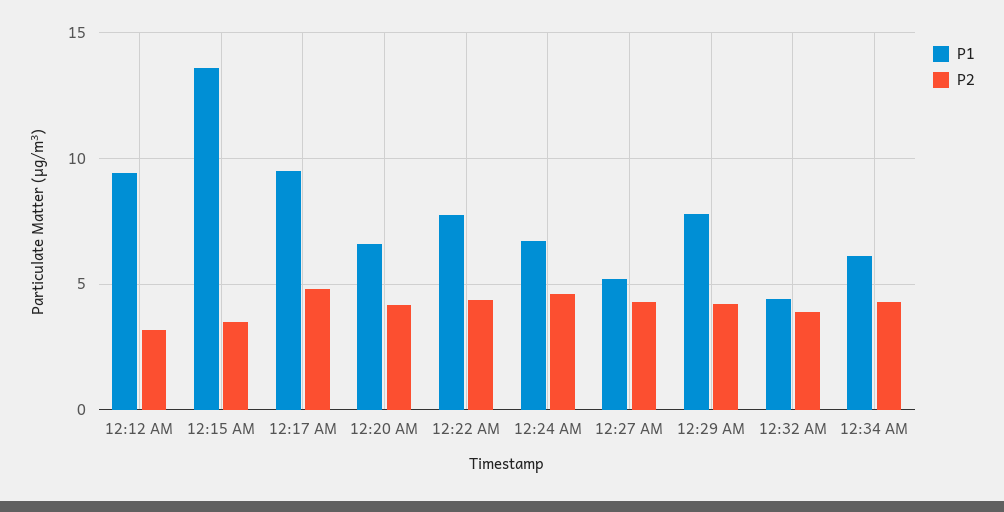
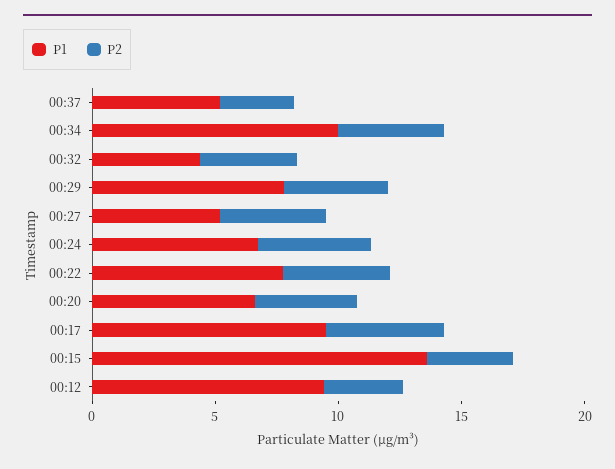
P1, 12:34 AM: 6 -> 10
P1, 00:37: none -> 5
P2, 00:37: none -> 3

